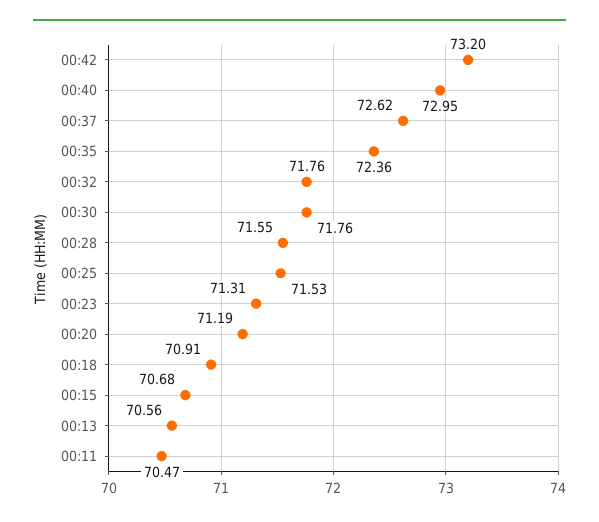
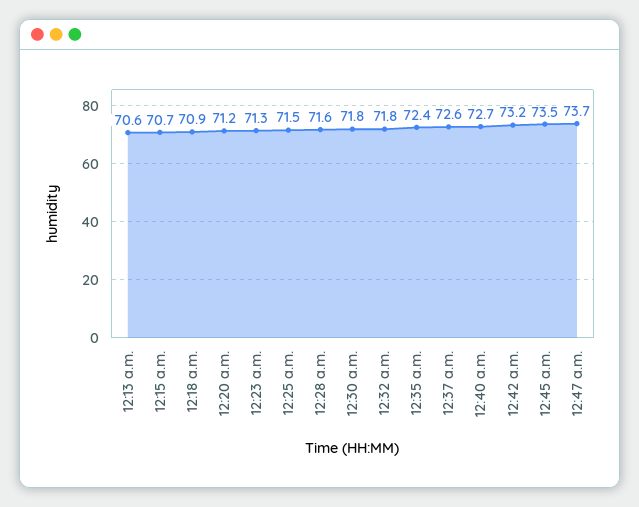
00:40: 72.95 -> 72.7
00:11: 70.47 -> none
12:45 a.m.: none -> 73.5
12:47 a.m.: none -> 73.7

